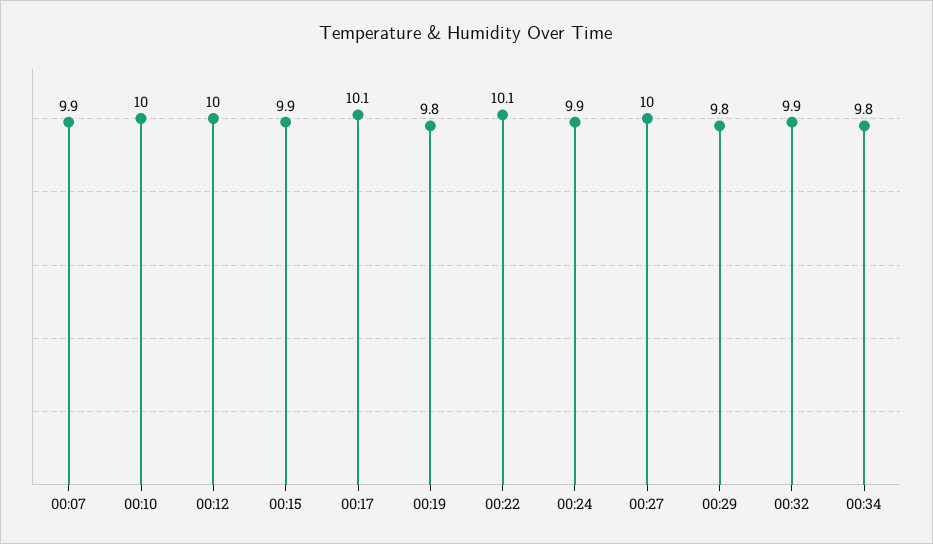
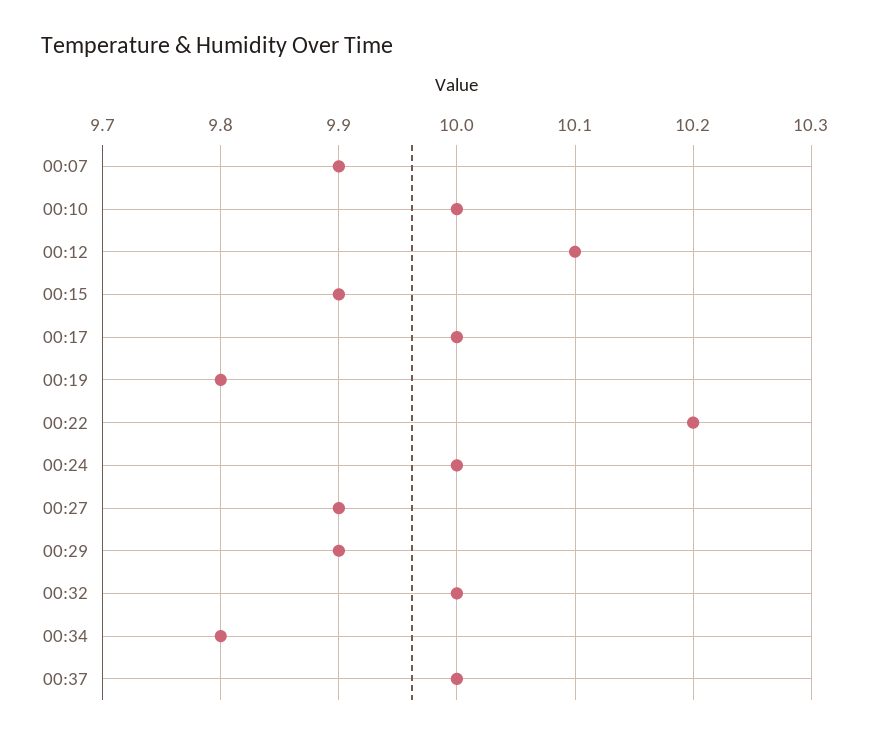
00:12: 10 -> 10.1
00:17: 10.1 -> 10
00:22: 10.1 -> 10.2
00:24: 9.9 -> 10
00:27: 10 -> 9.9
00:29: 9.8 -> 9.9
00:32: 9.9 -> 10
00:37: none -> 10

